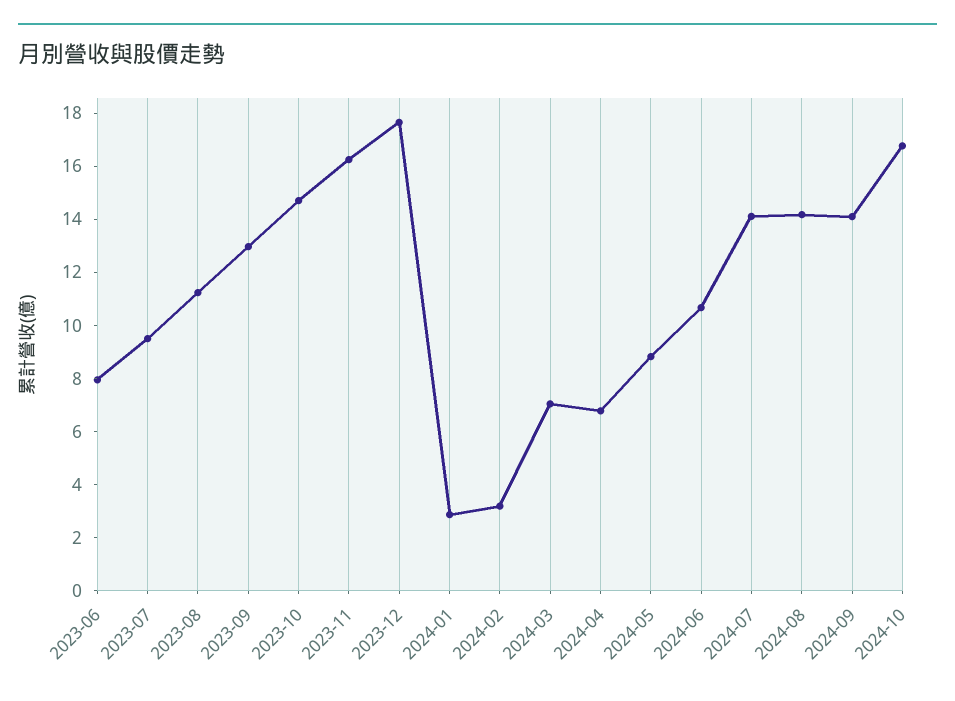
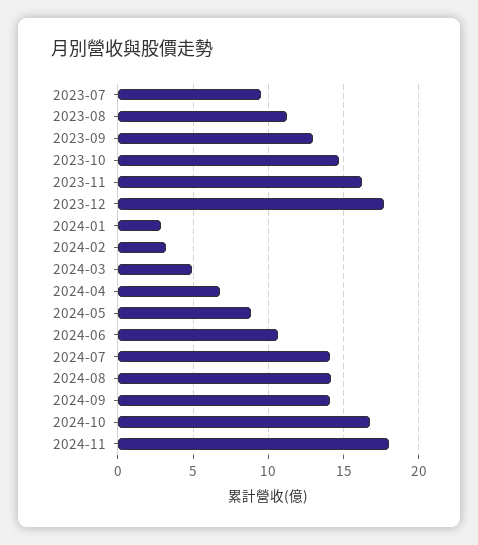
2023-06: 8 -> none
2024-03: 7 -> 5
2024-11: none -> 18

